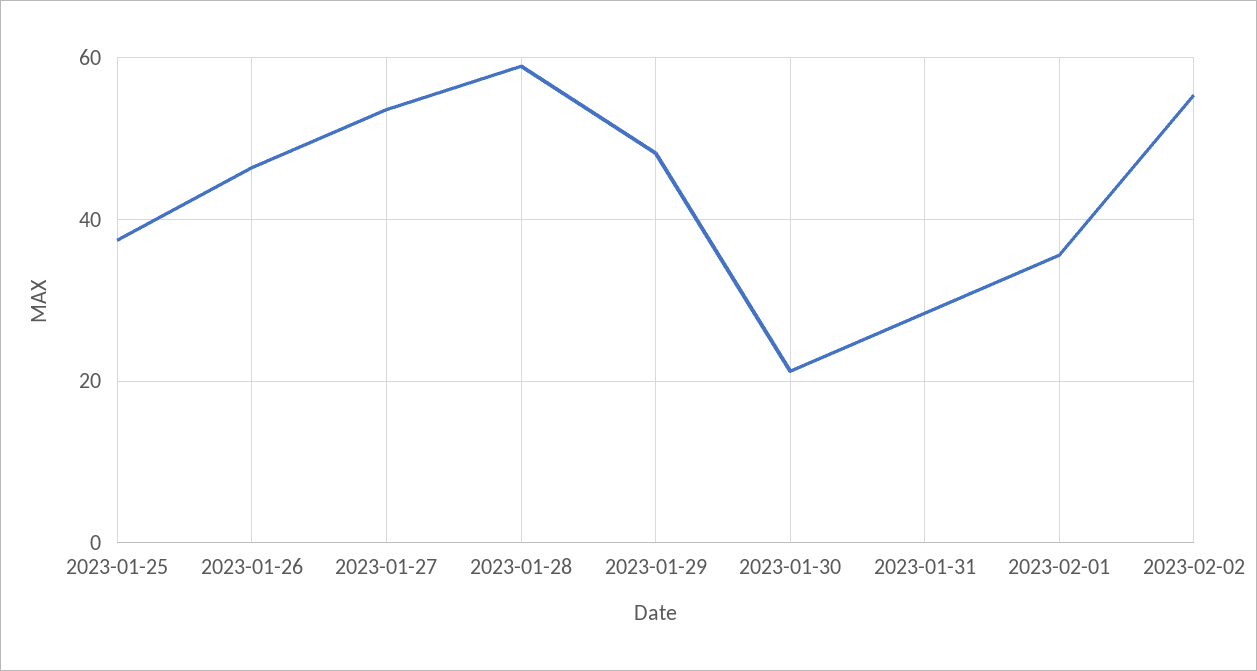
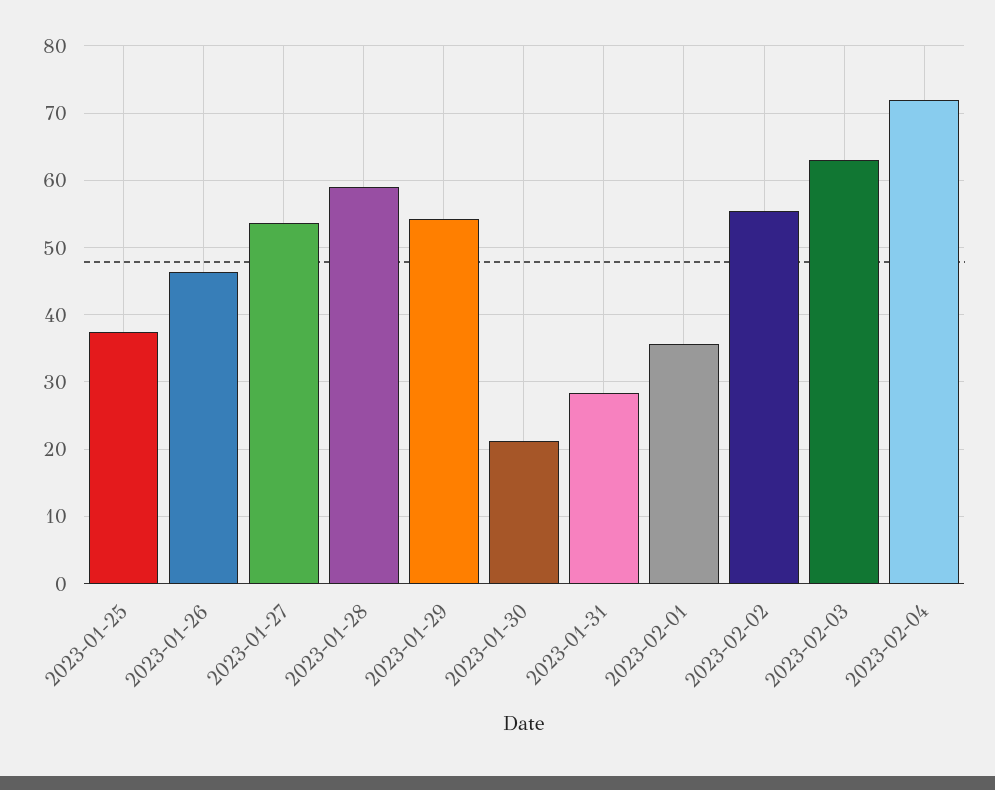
2023-01-29: 48 -> 54
2023-02-03: none -> 63
2023-02-04: none -> 72

